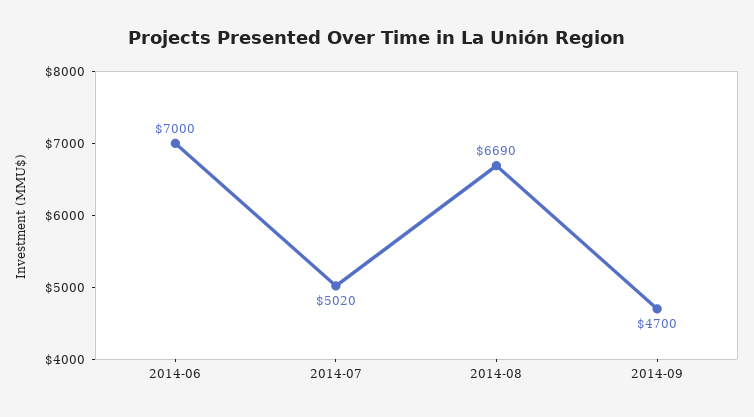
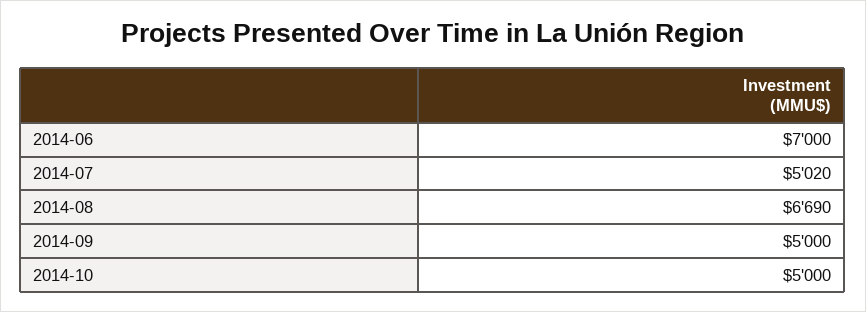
2014-09: 4700 -> 5000
2014-10: none -> 5000

